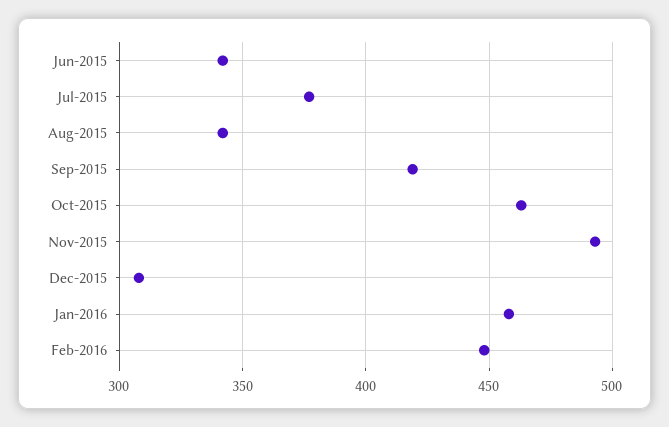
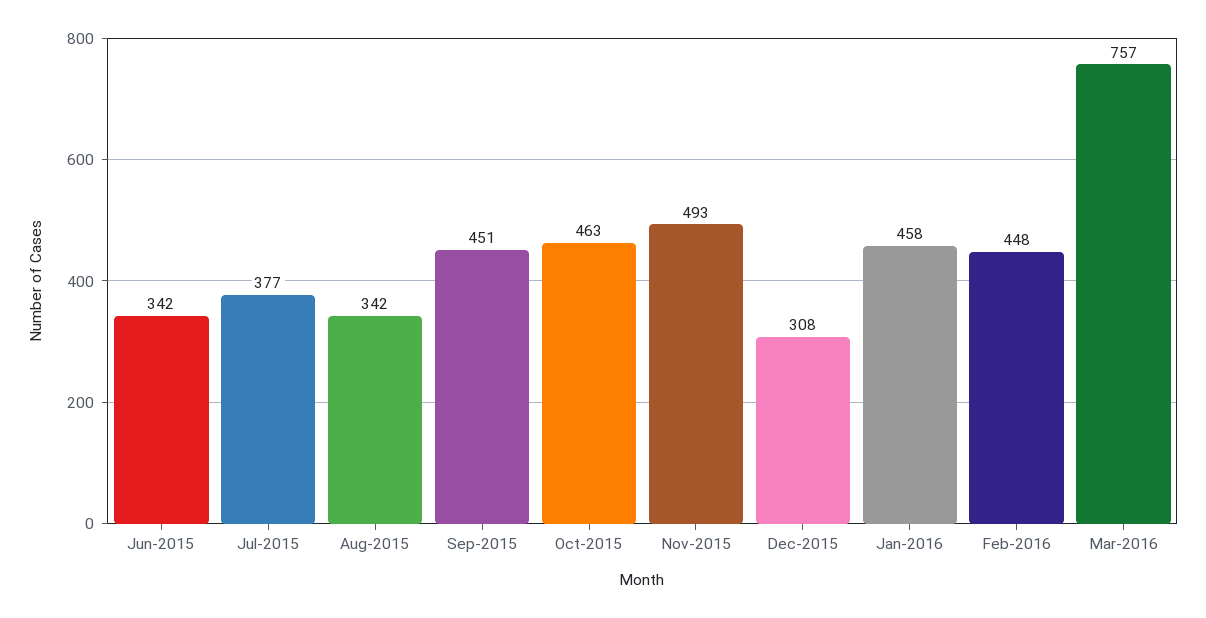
Sep-2015: 420 -> 451
Mar-2016: none -> 757

